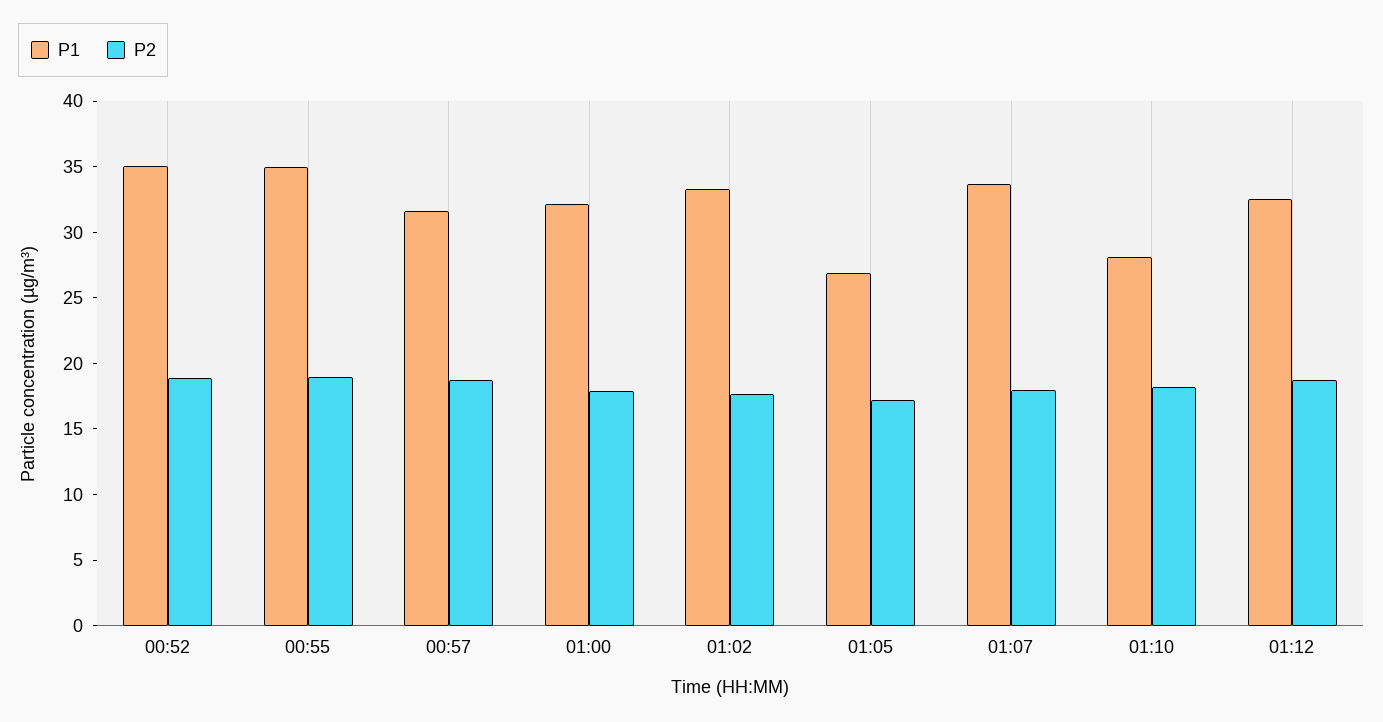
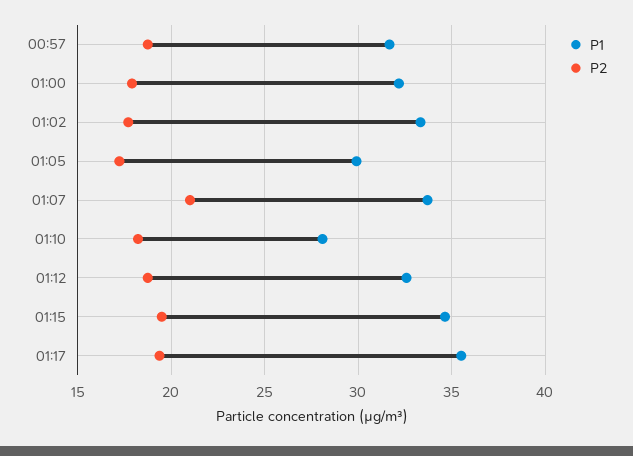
P1, 00:52: 35 -> none
P2, 00:52: 19 -> none
P1, 00:55: 35 -> none
P2, 00:55: 19 -> none
P1, 01:05: 27 -> 30
P2, 01:07: 18 -> 21
P1, 01:15: none -> 34.5
P2, 01:15: none -> 19.5
P1, 01:17: none -> 35.5
P2, 01:17: none -> 19.5

